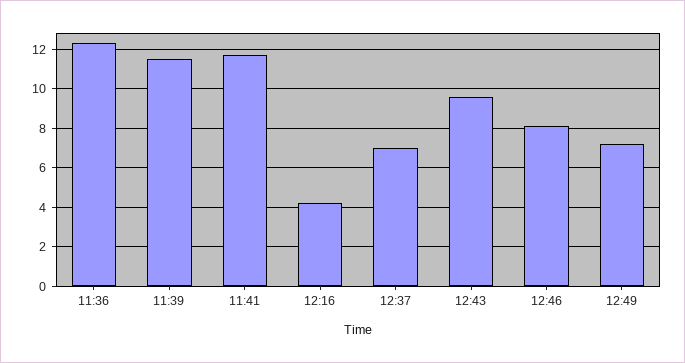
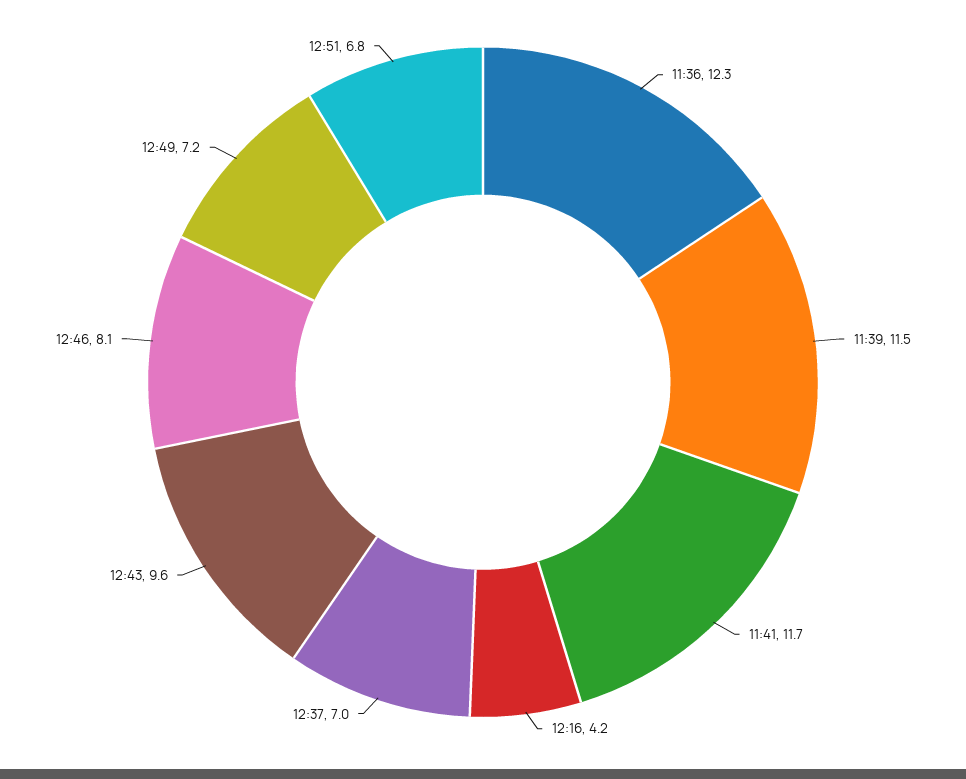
12:51: none -> 6.8

